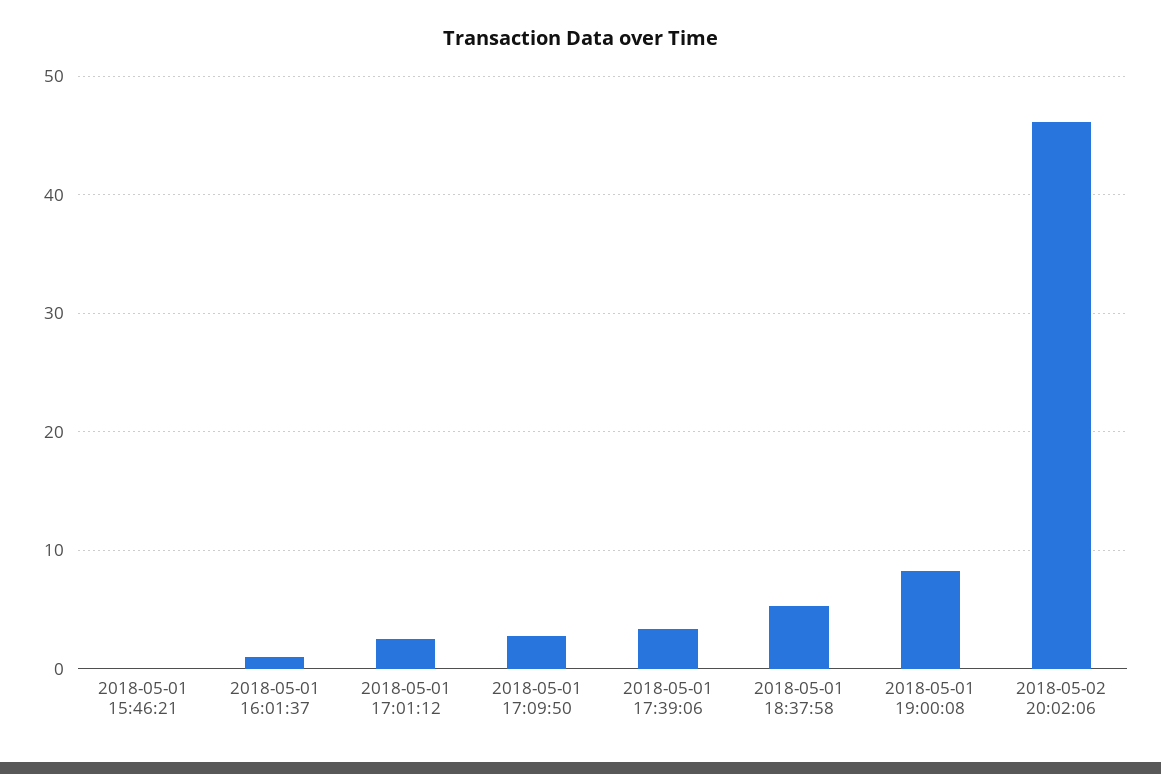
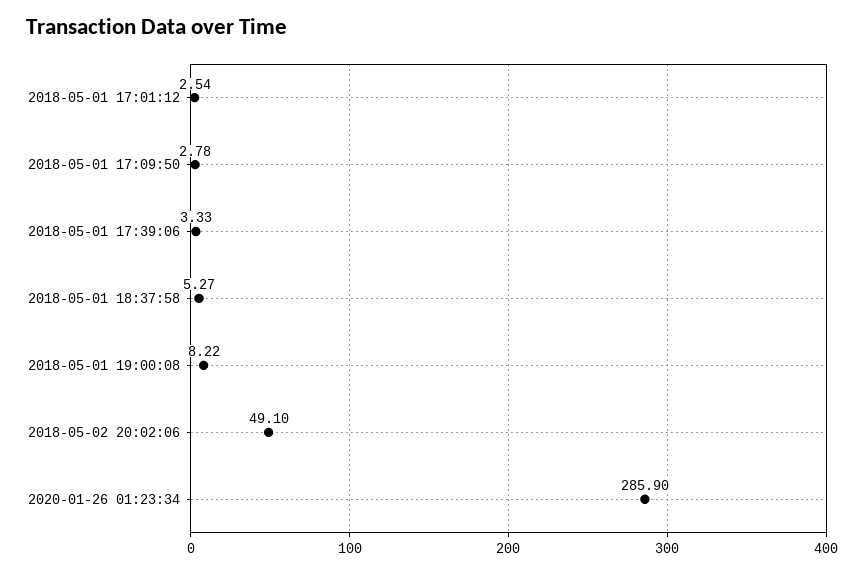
2018-05-01 15:46:21: 0 -> none
2018-05-01 16:01:37: 1 -> none
2018-05-02 20:02:06: 46 -> 49.1
2020-01-26 01:23:34: none -> 285.9

